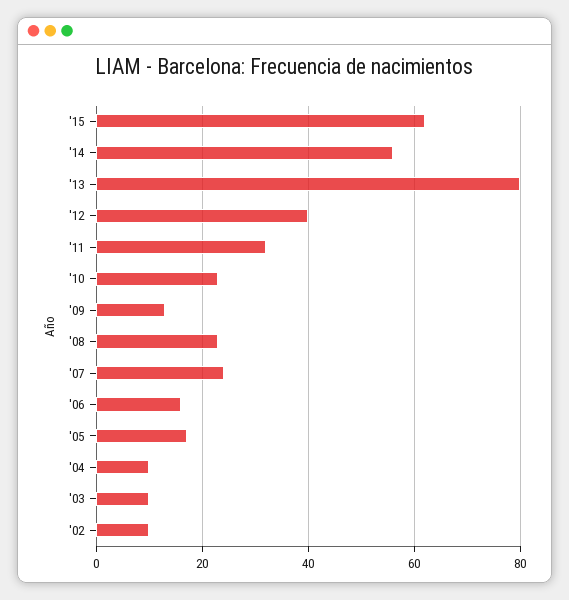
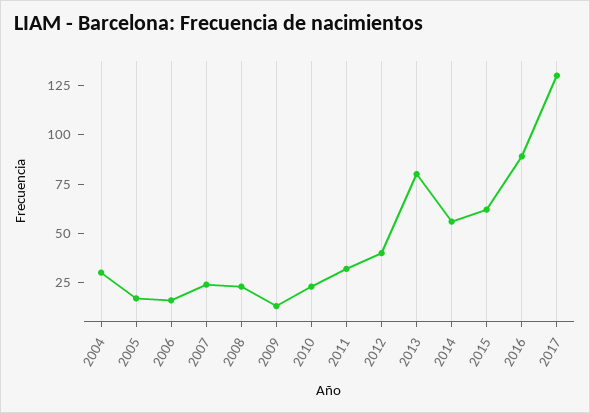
'04: 10 -> 30
'03: 10 -> none
'02: 10 -> none
2016: none -> 90
2017: none -> 130

